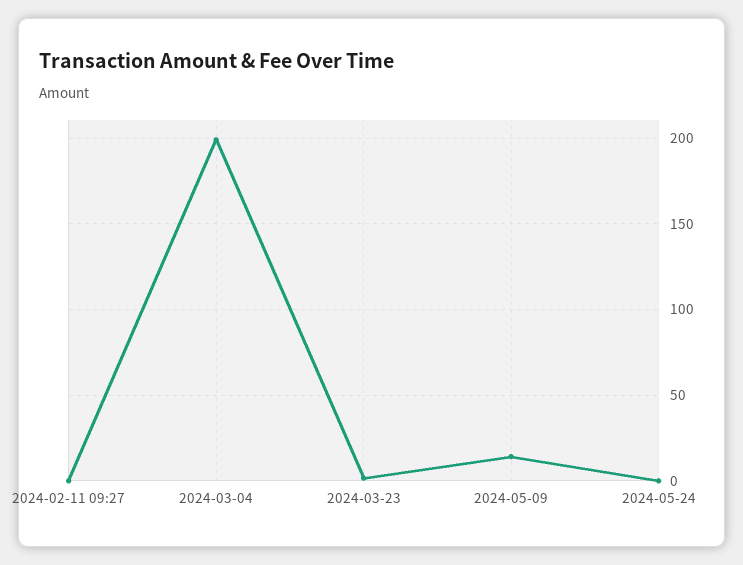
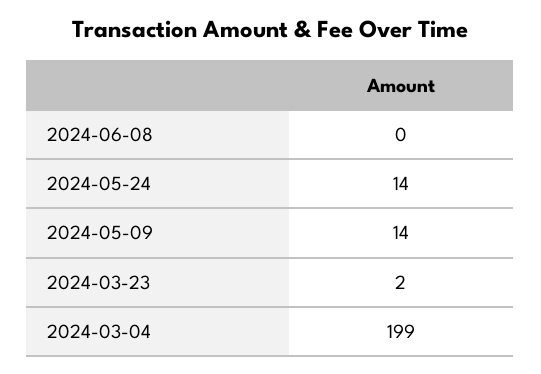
2024-02-11 09:27: 0 -> none
2024-05-24: 0 -> 14
2024-06-08: none -> 0

